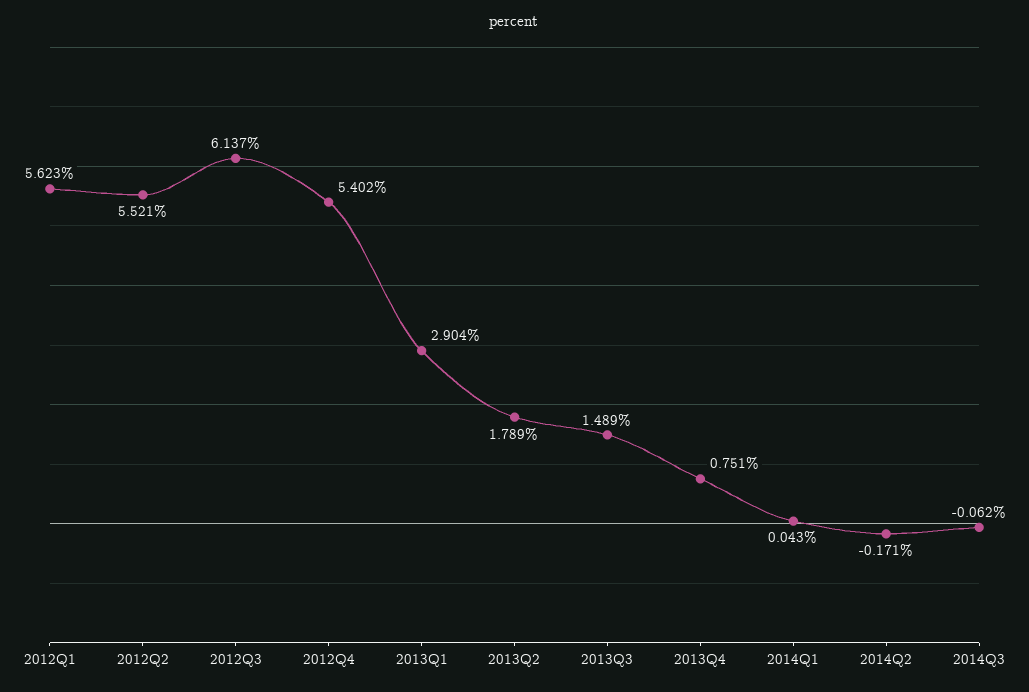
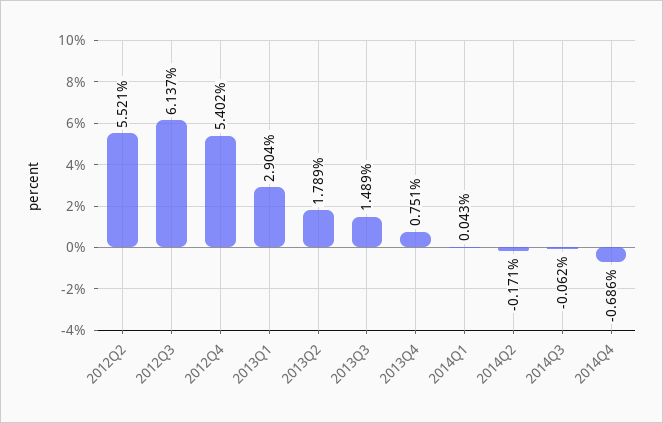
2012Q1: 5.623 -> none
2014Q4: none -> -0.686

